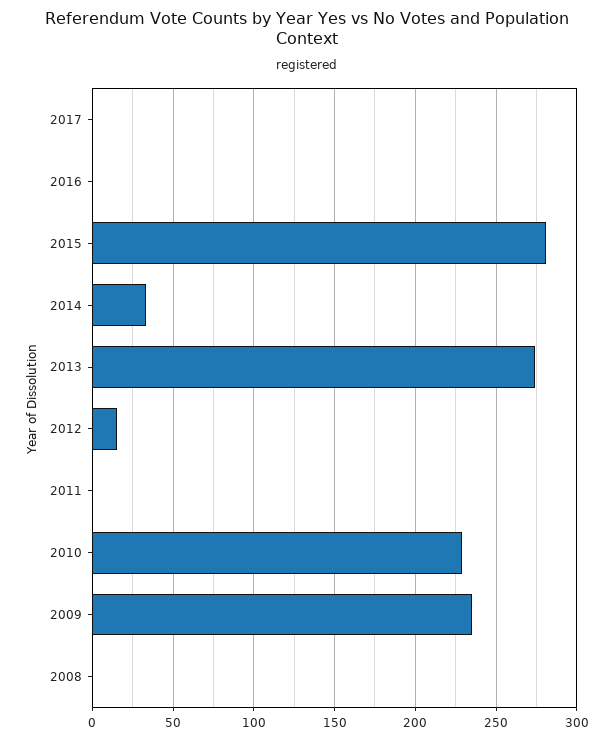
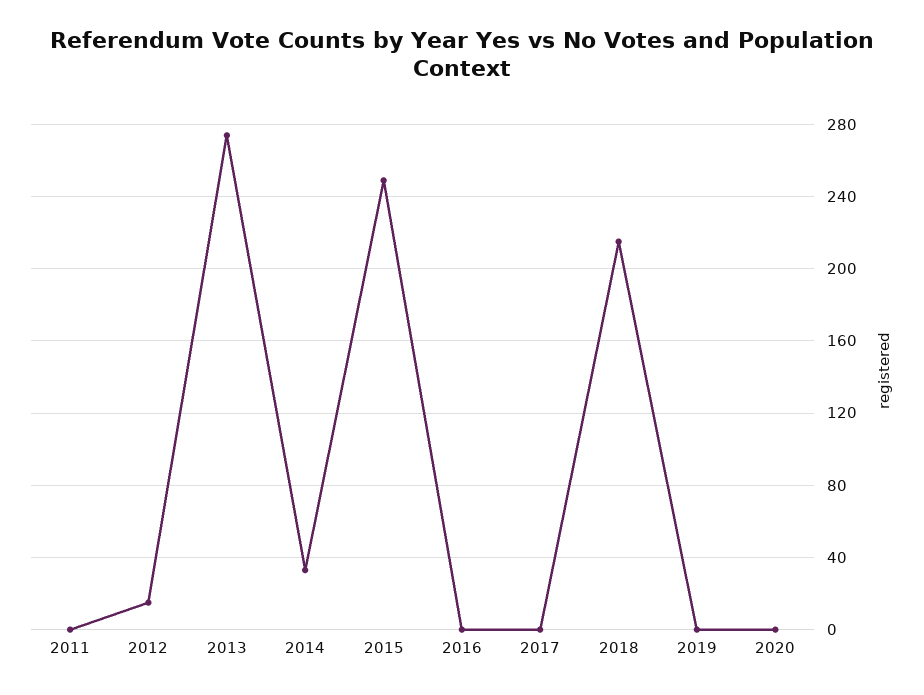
2015: 280 -> 250
2010: 230 -> none
2009: 235 -> none
2008: 0 -> none
2018: none -> 215
2019: none -> 0
2020: none -> 0

